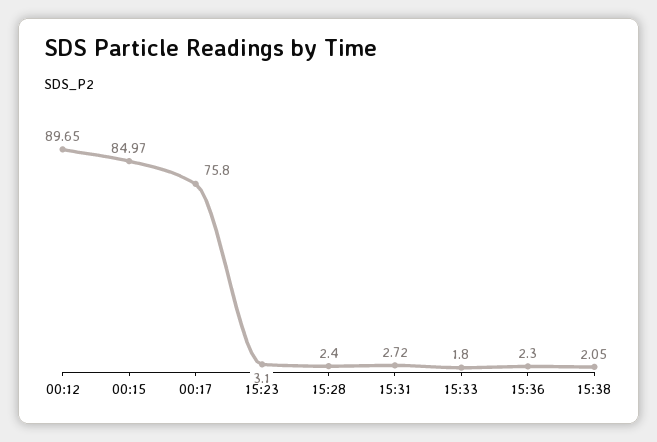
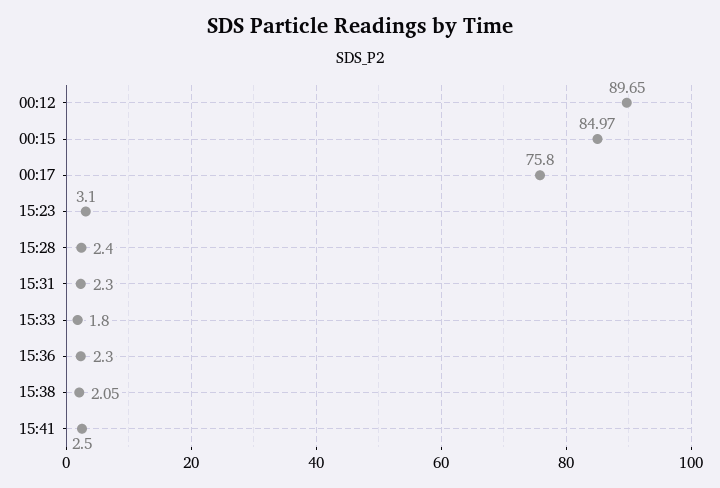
15:31: 2.72 -> 2.3
15:41: none -> 2.5

